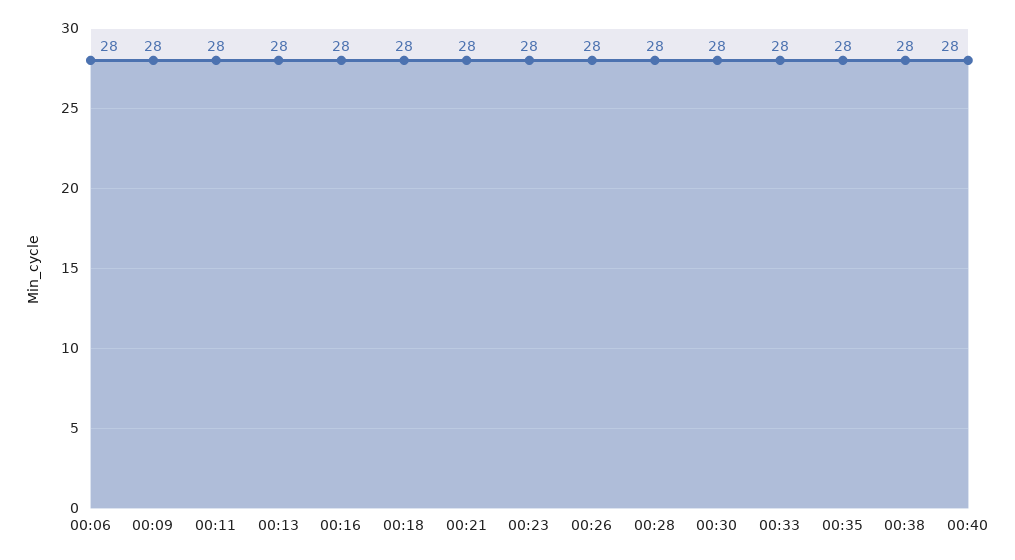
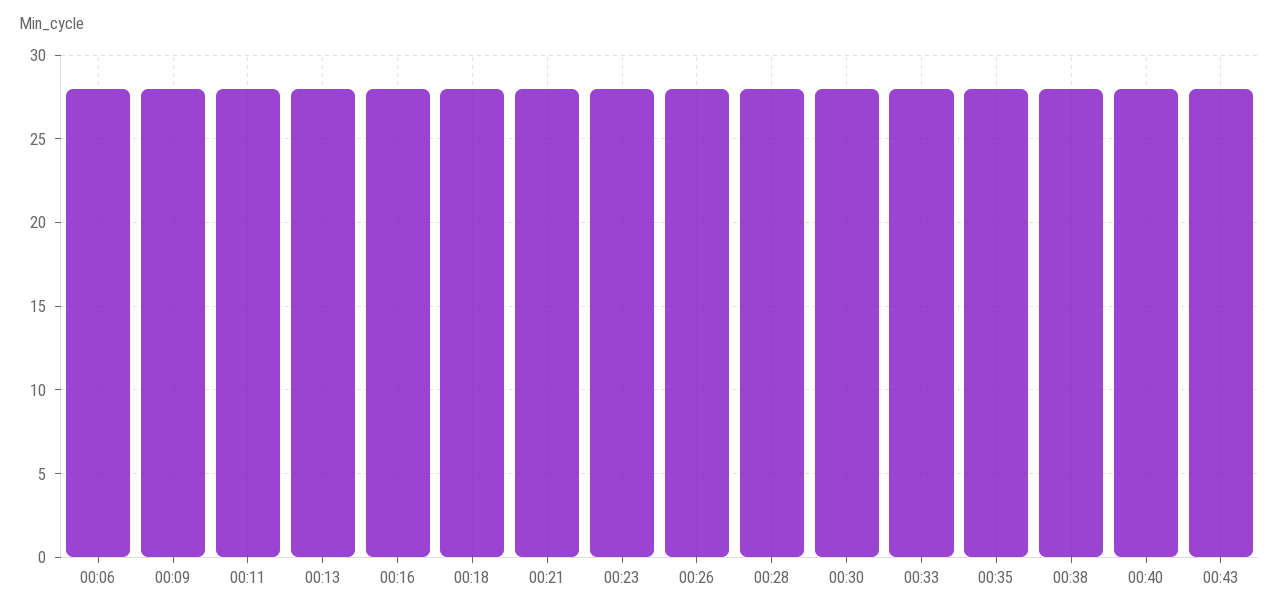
00:43: none -> 28

